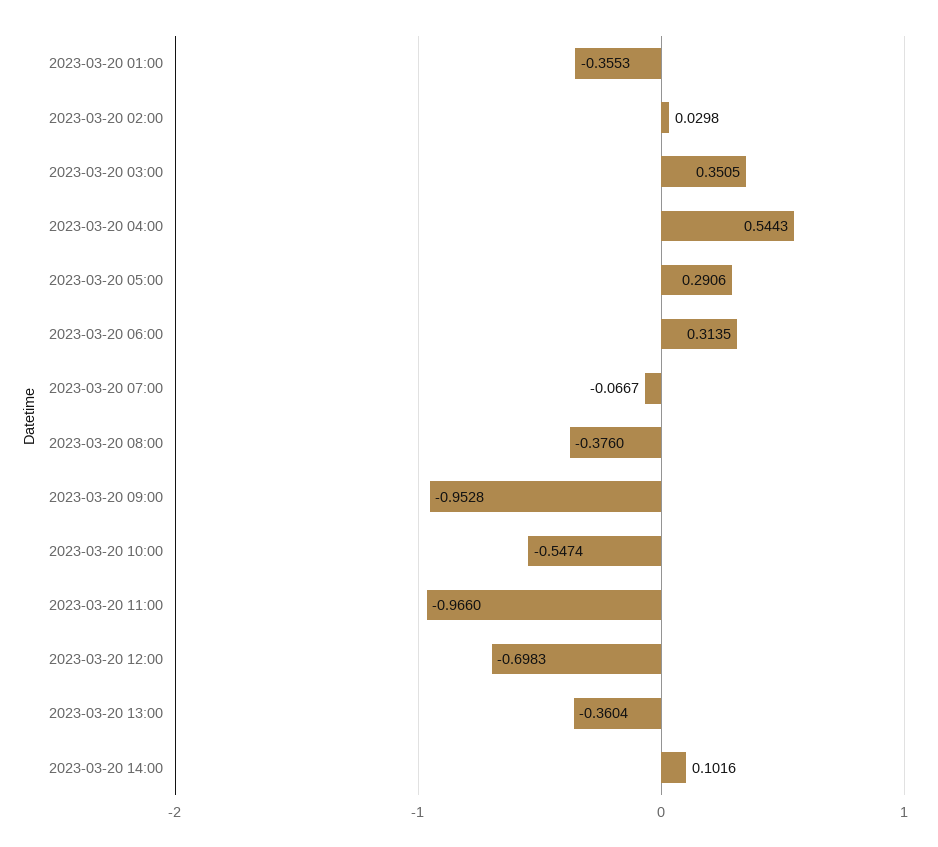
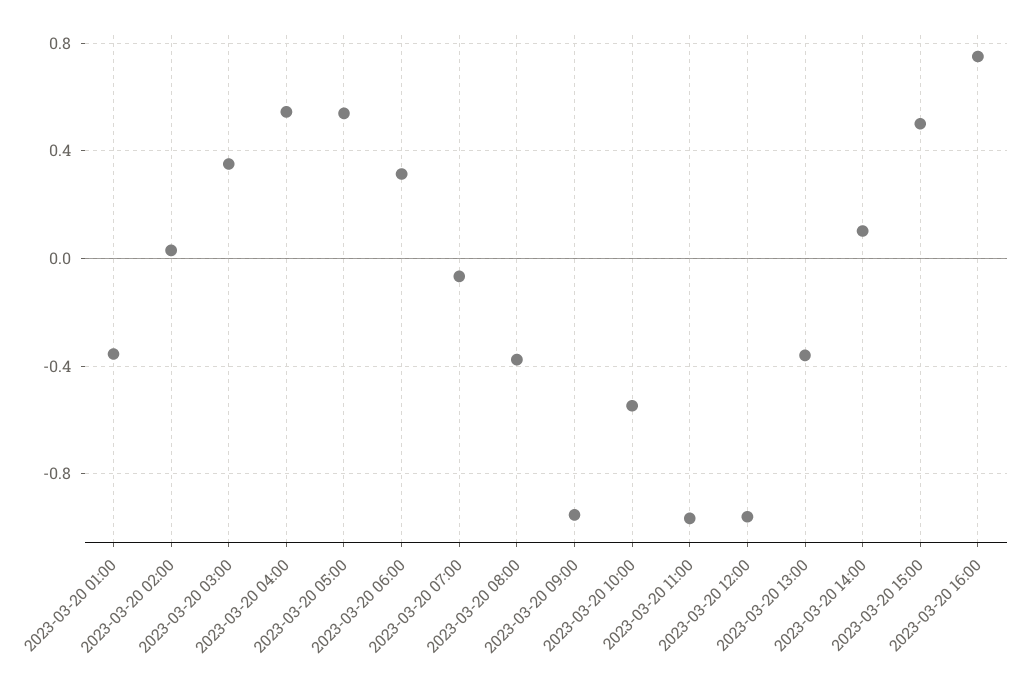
2023-03-20 05:00: 0.2906 -> 0.55
2023-03-20 12:00: -0.6983 -> -0.95
2023-03-20 15:00: none -> 0.5
2023-03-20 16:00: none -> 0.75

